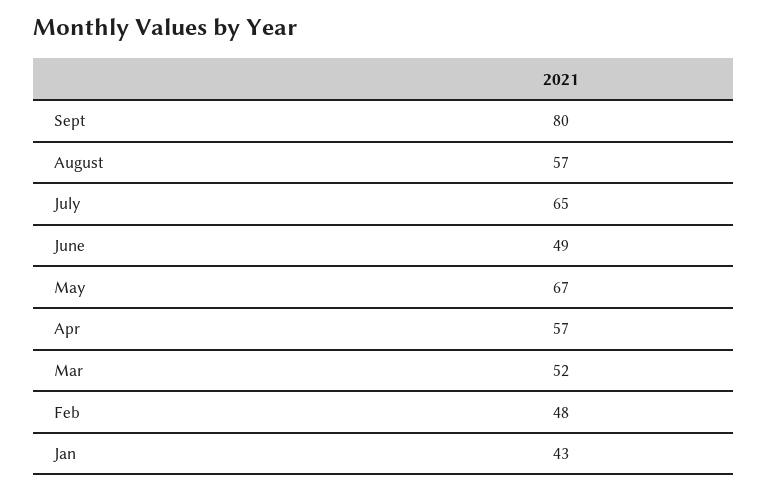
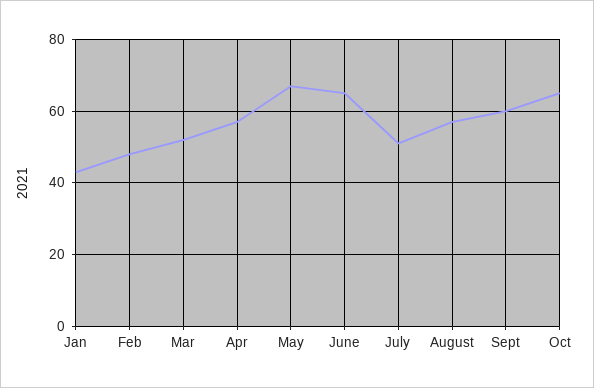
Sept: 80 -> 60
July: 65 -> 50
June: 49 -> 65
Oct: none -> 65

